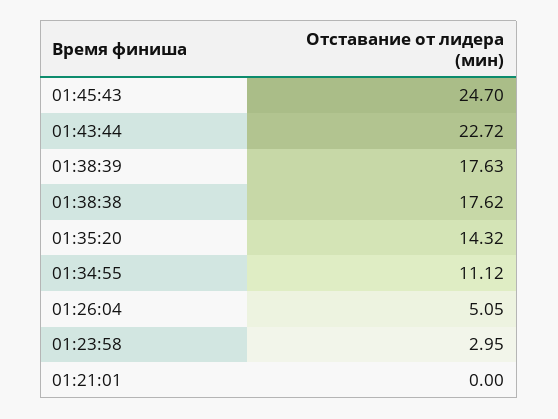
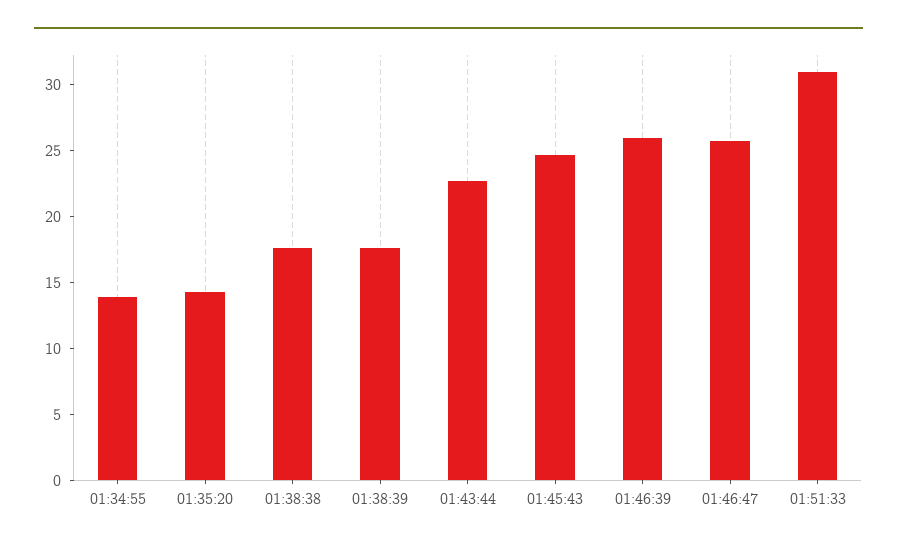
01:34:55: 11.12 -> 14
01:26:04: 5.05 -> none
01:23:58: 2.95 -> none
01:21:01: 0 -> none
01:46:39: none -> 26
01:46:47: none -> 26
01:51:33: none -> 31

